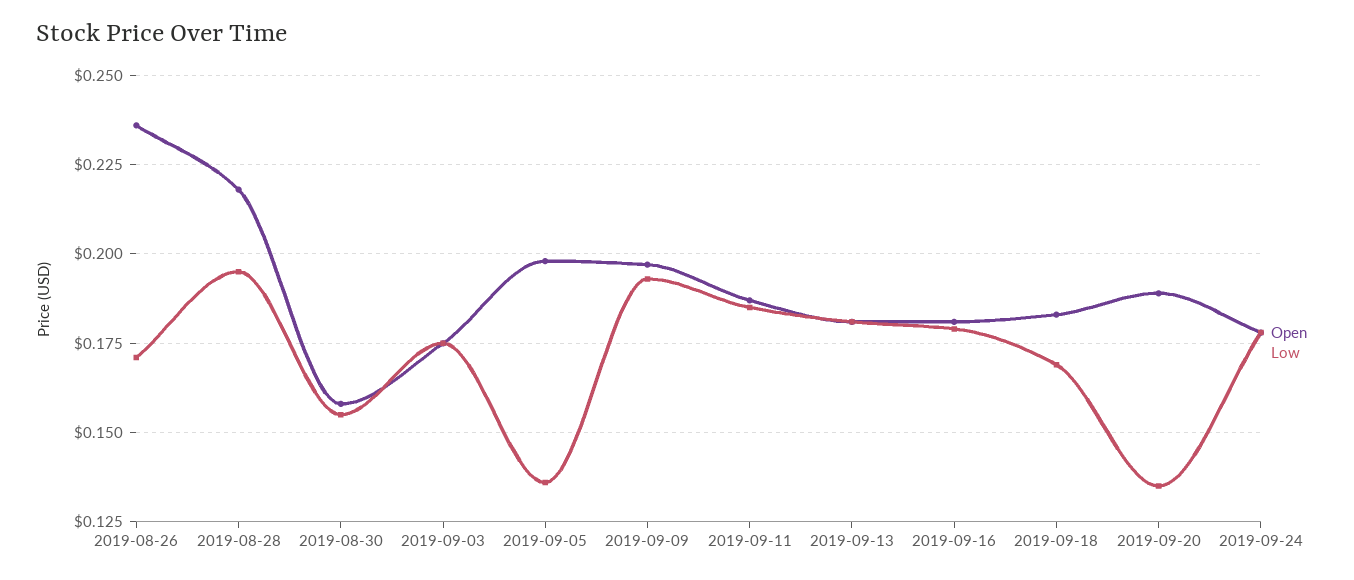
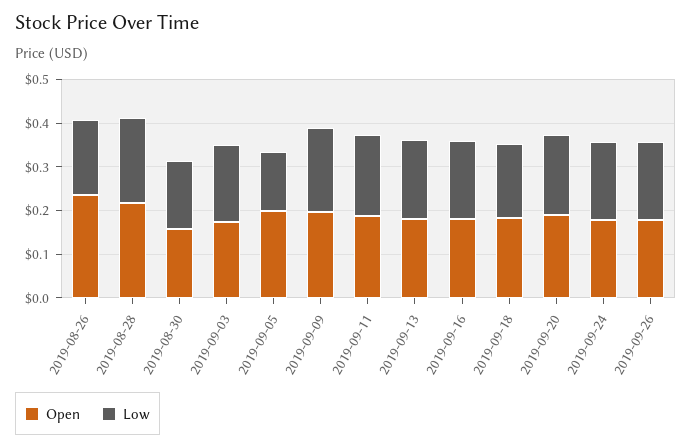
Low, 2019-09-20: 0.135 -> 0.18
Open, 2019-09-26: none -> 0.18
Low, 2019-09-26: none -> 0.18

